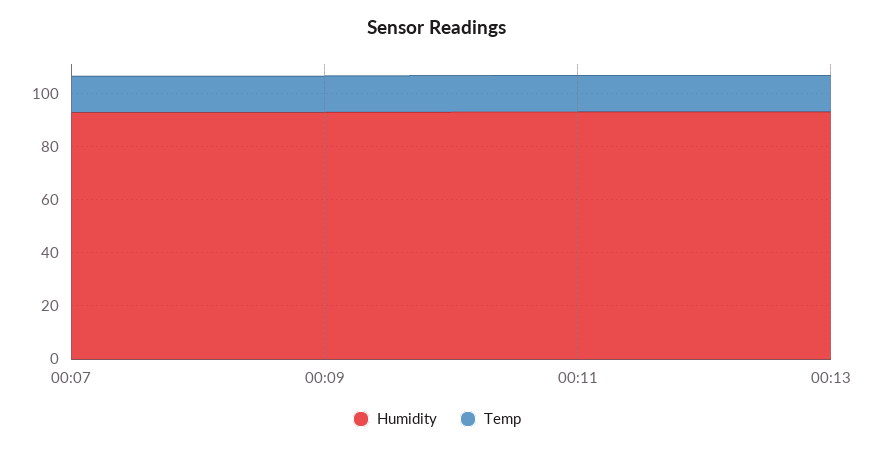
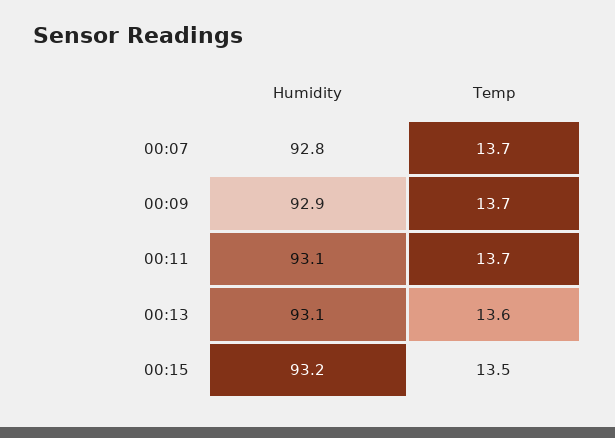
Humidity, 00:15: none -> 93.2
Temp, 00:15: none -> 13.5

